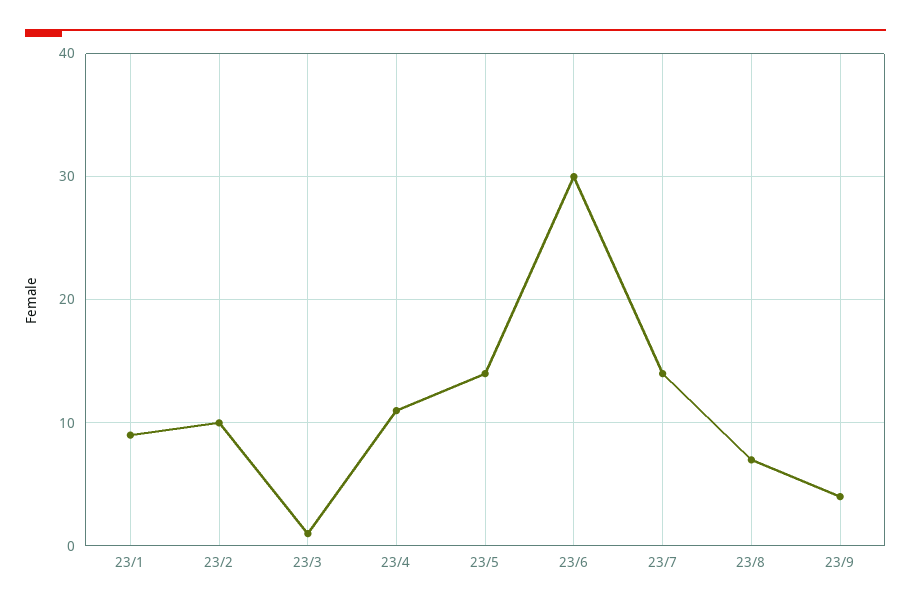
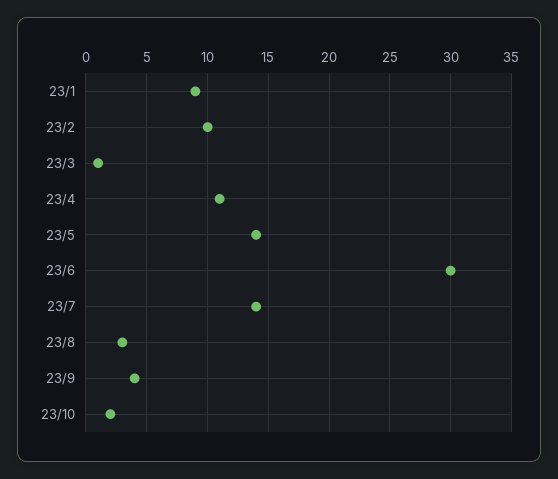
23/8: 7 -> 3
23/10: none -> 2

